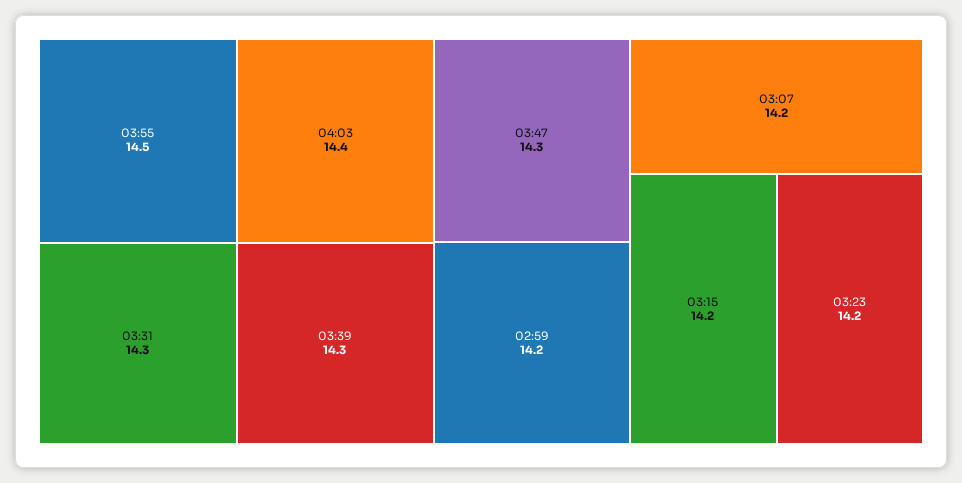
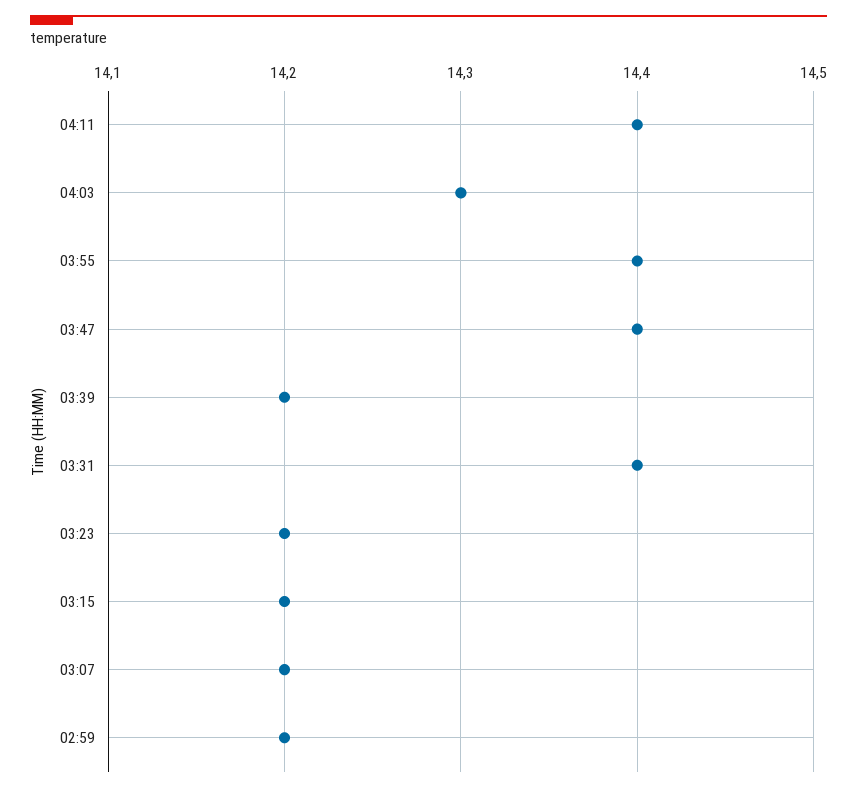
03:55: 14.5 -> 14.4
04:03: 14.4 -> 14.3
03:31: 14.3 -> 14.4
03:39: 14.3 -> 14.2
03:47: 14.3 -> 14.4
04:11: none -> 14.4

